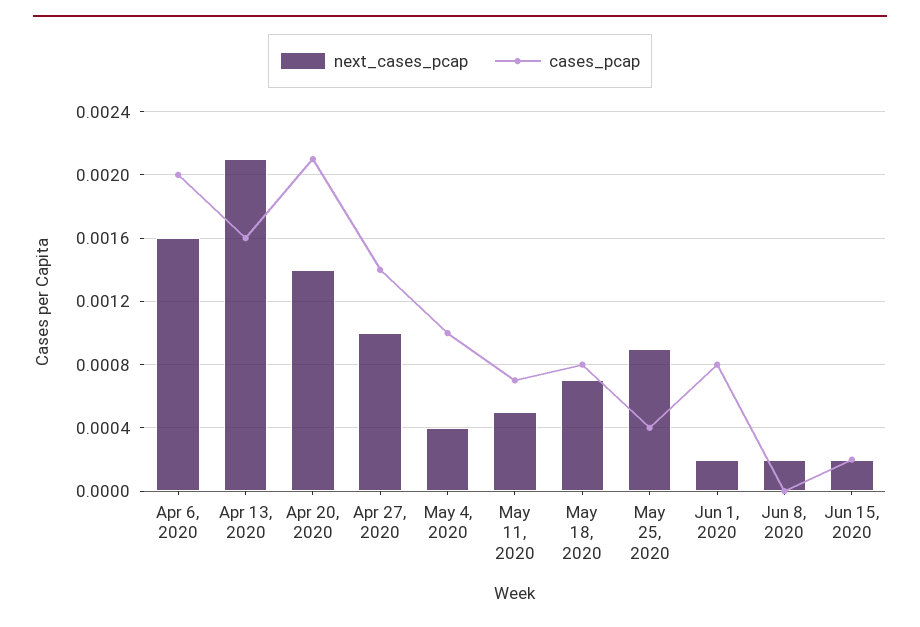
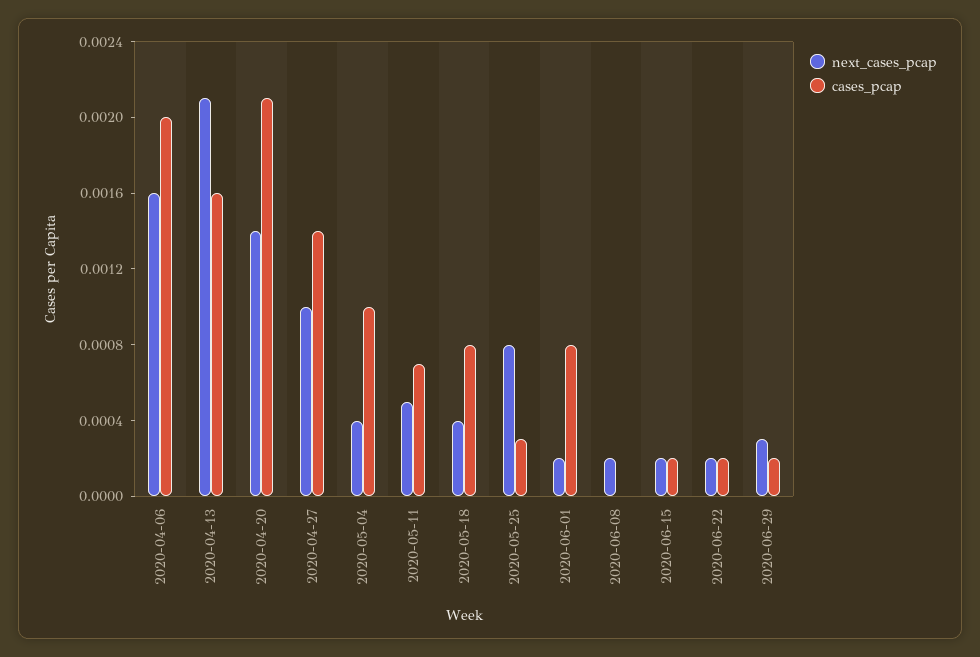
next_cases_pcap, May 18, 2020: 0.0007 -> 0.0004
next_cases_pcap, May 25, 2020: 0.0009 -> 0.0008
cases_pcap, May 25, 2020: 0.0004 -> 0.0003
next_cases_pcap, 2020-06-22: none -> 0.0002
cases_pcap, 2020-06-22: none -> 0.0002
next_cases_pcap, 2020-06-29: none -> 0.0003
cases_pcap, 2020-06-29: none -> 0.0002

